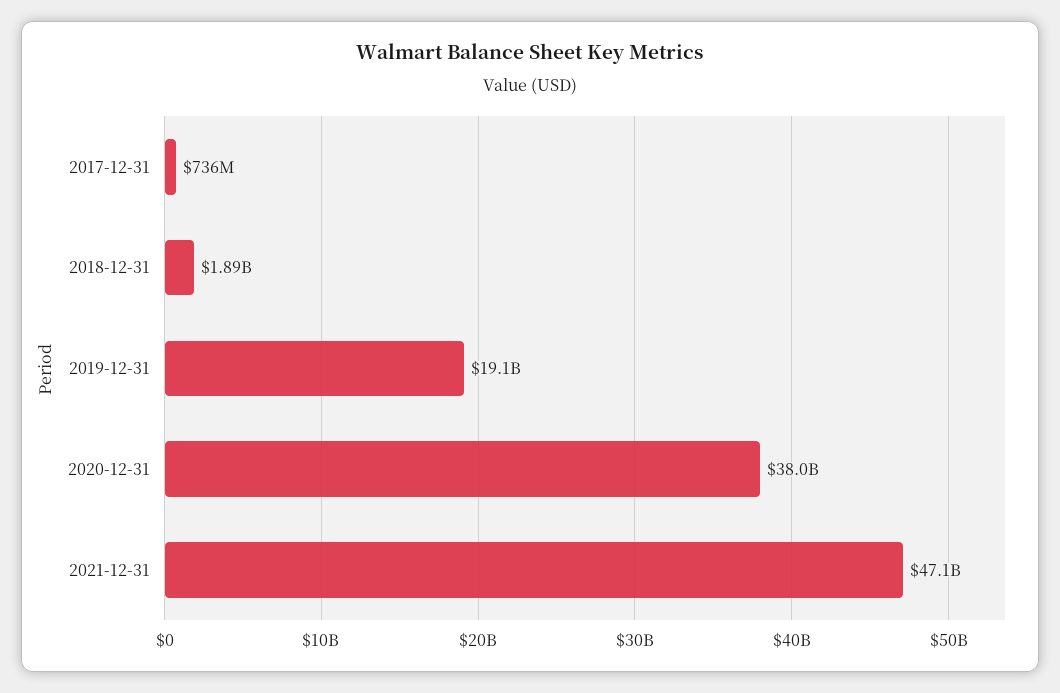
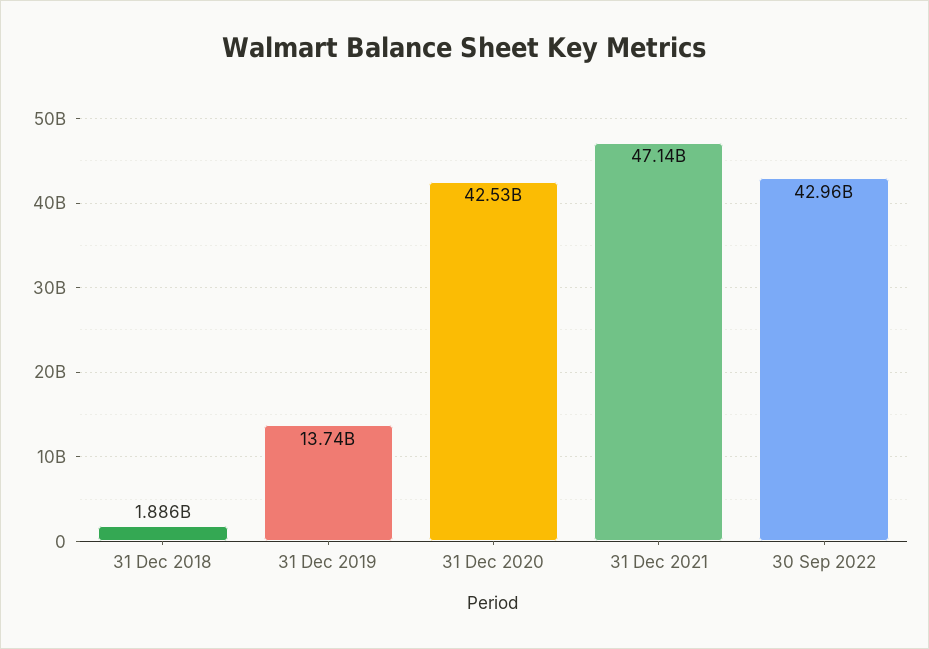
2017-12-31: 736000000 -> none
2019-12-31: 19100000000 -> 13740000000
2020-12-31: 38000000000 -> 42530000000
30 Sep 2022: none -> 42960000000

